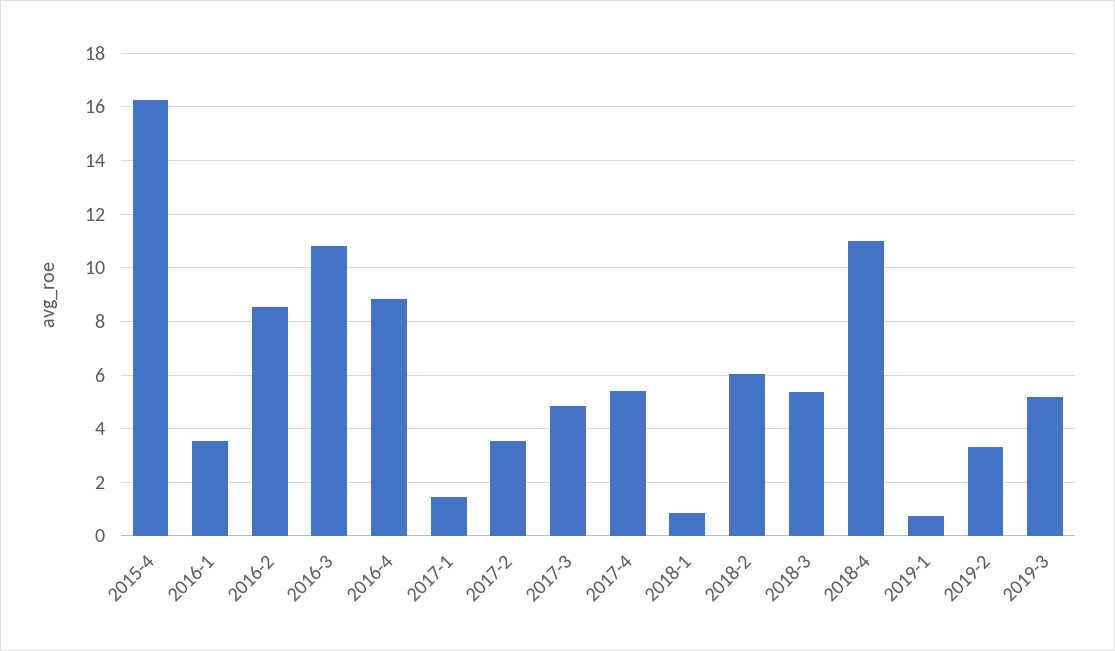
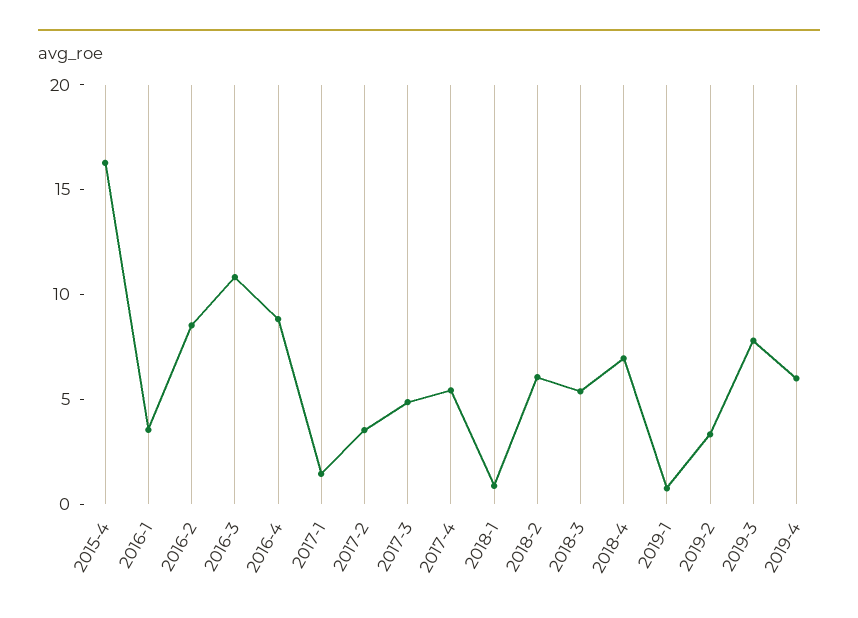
2018-4: 11 -> 7
2019-3: 5.25 -> 8
2019-4: none -> 6

